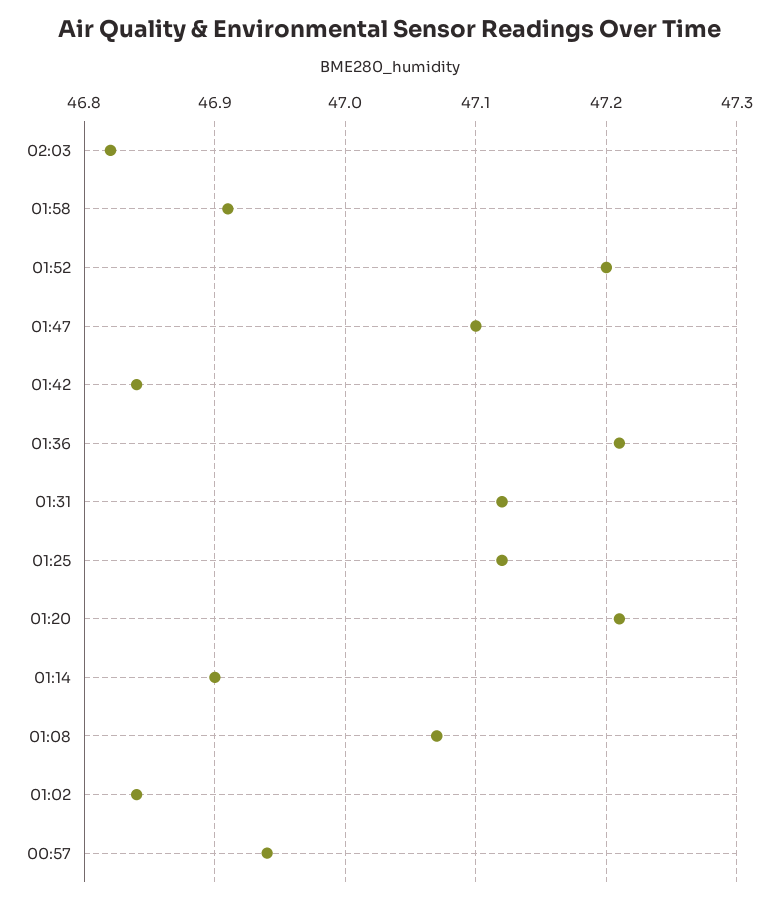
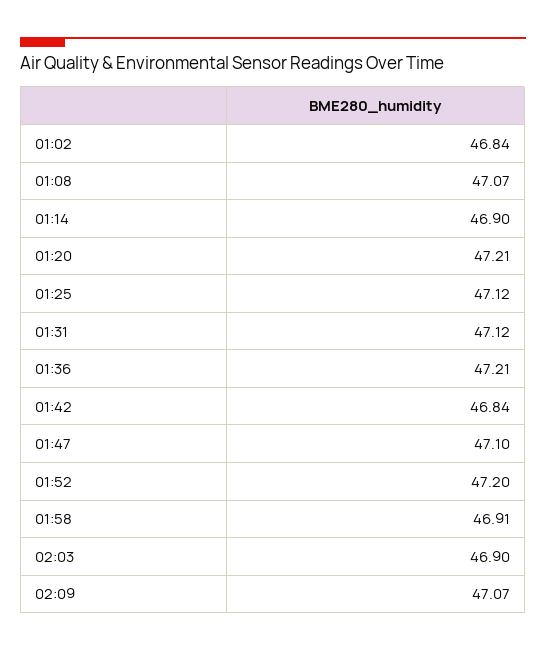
02:03: 46.82 -> 46.9
00:57: 46.94 -> none
02:09: none -> 47.07

